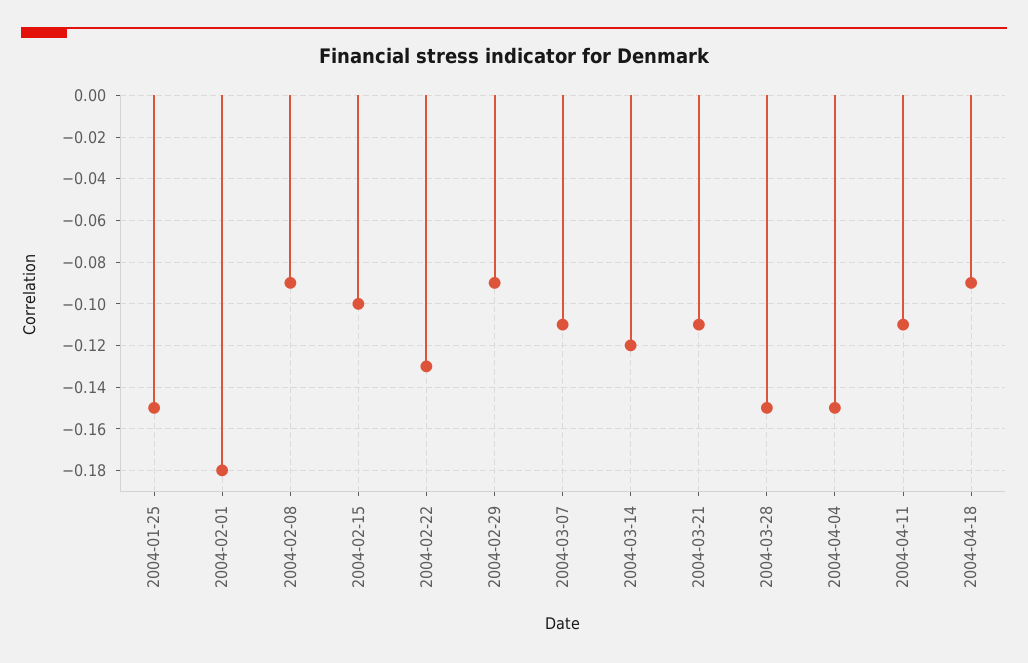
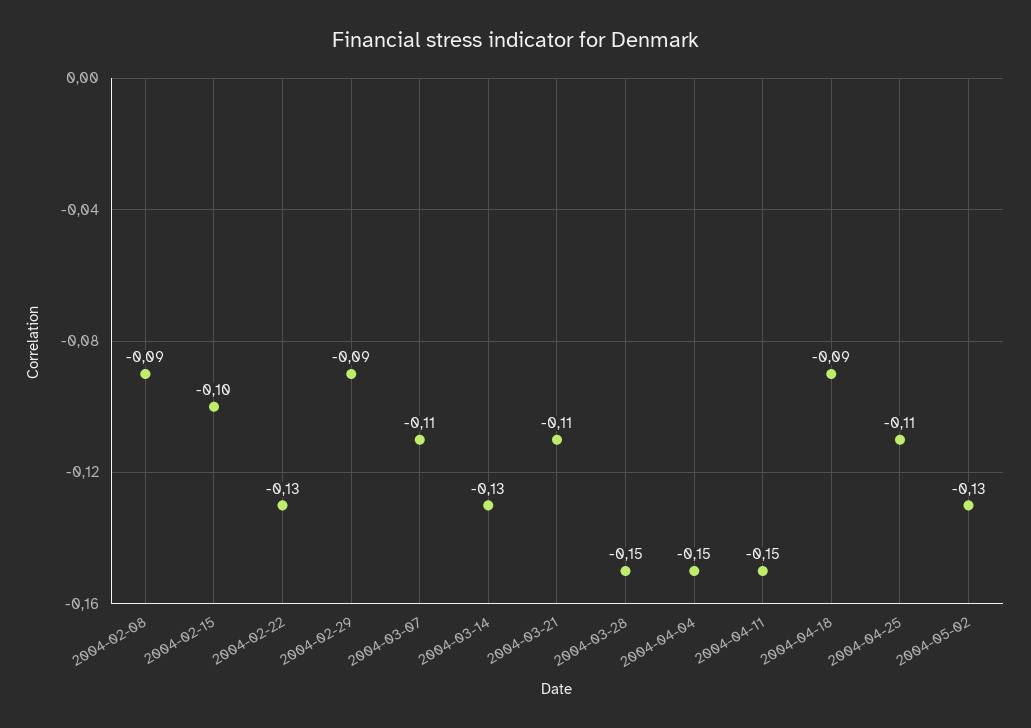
2004-01-25: -0.15 -> none
2004-02-01: -0.18 -> none
2004-03-14: -0.12 -> -0.13
2004-04-11: -0.11 -> -0.15
2004-04-25: none -> -0.11
2004-05-02: none -> -0.13

